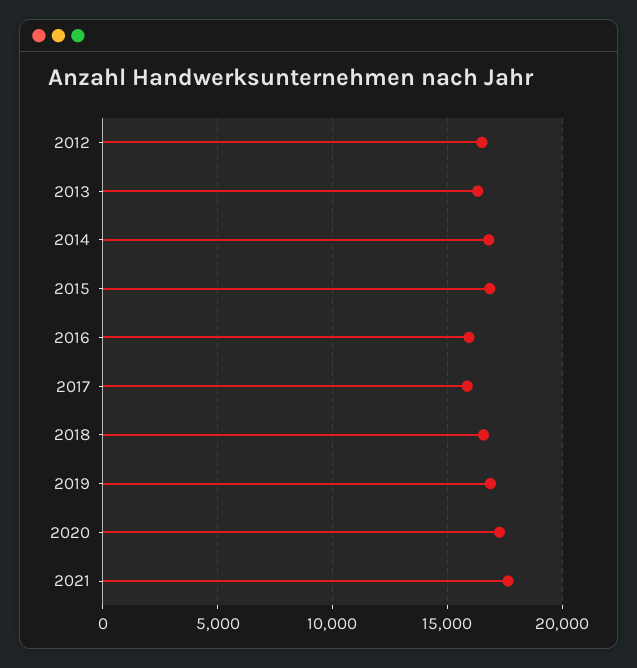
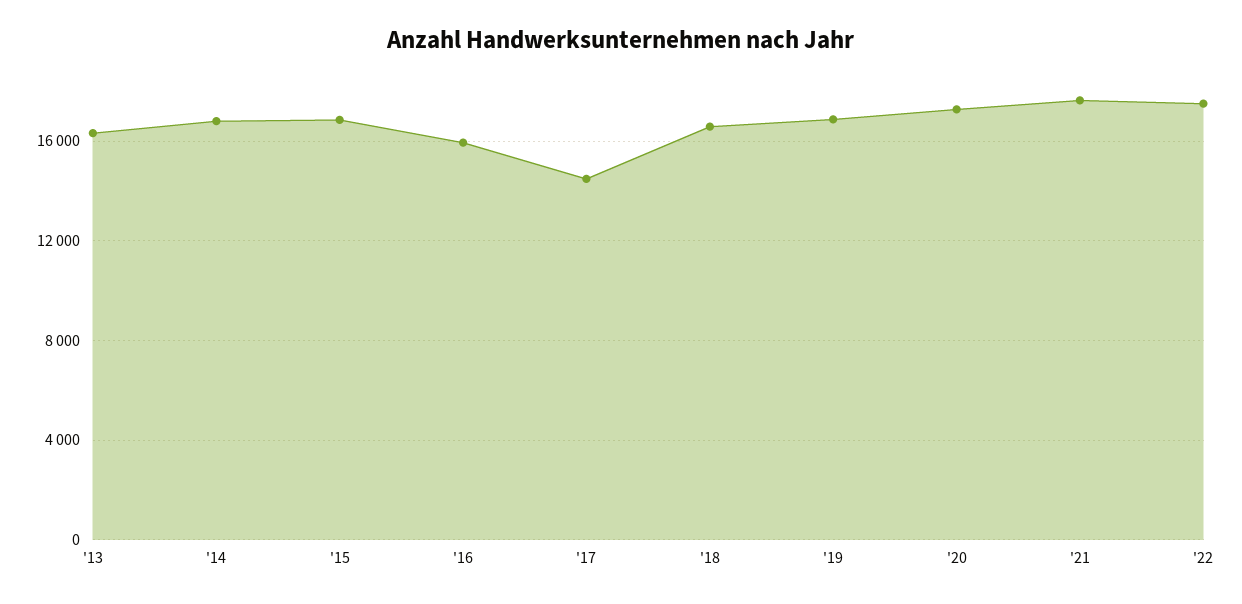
2012: 16500 -> none
2017: 16000 -> 14500
'22: none -> 17500

